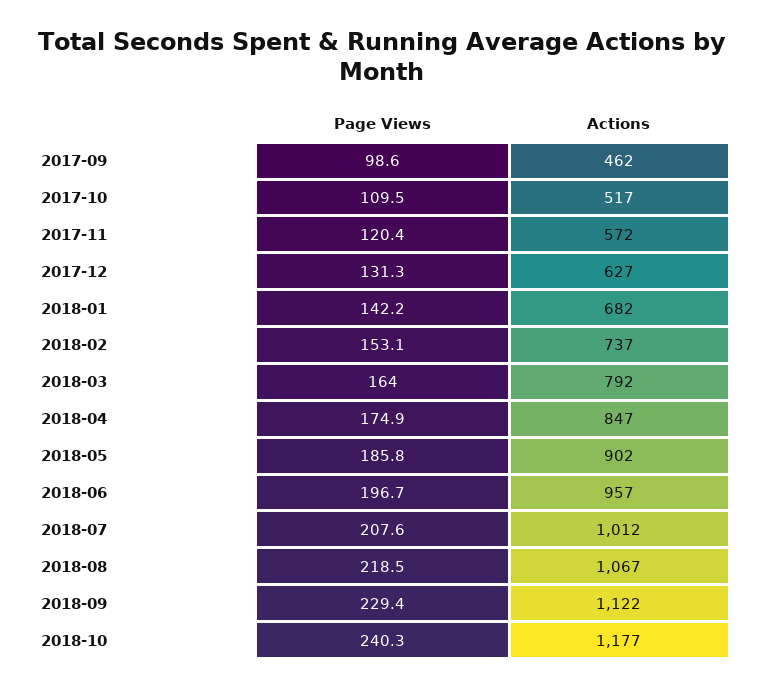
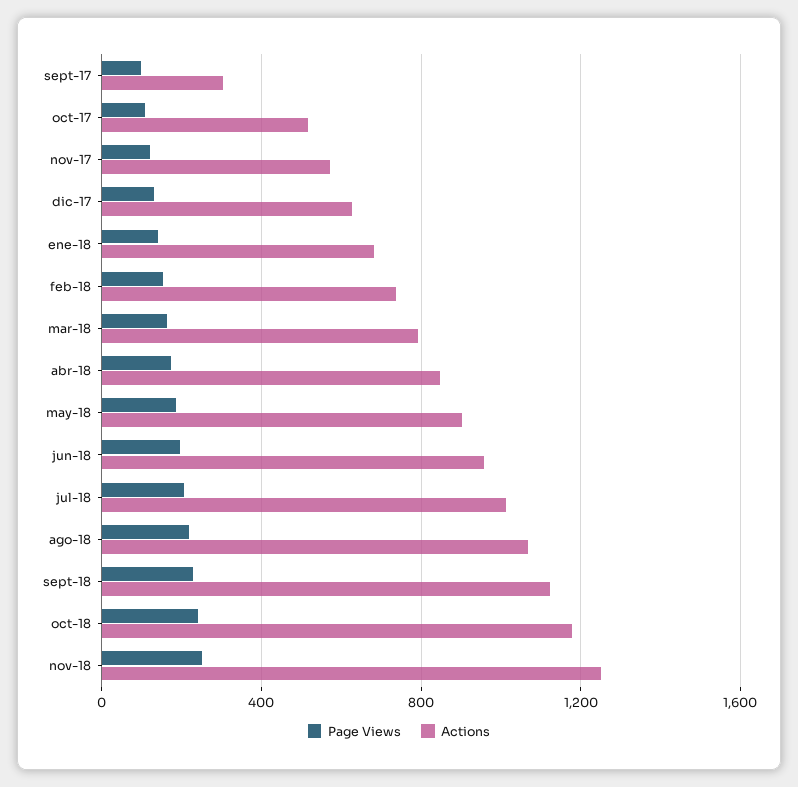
Actions, 2017-09: 462 -> 300
Page Views, nov-18: none -> 250
Actions, nov-18: none -> 1250

